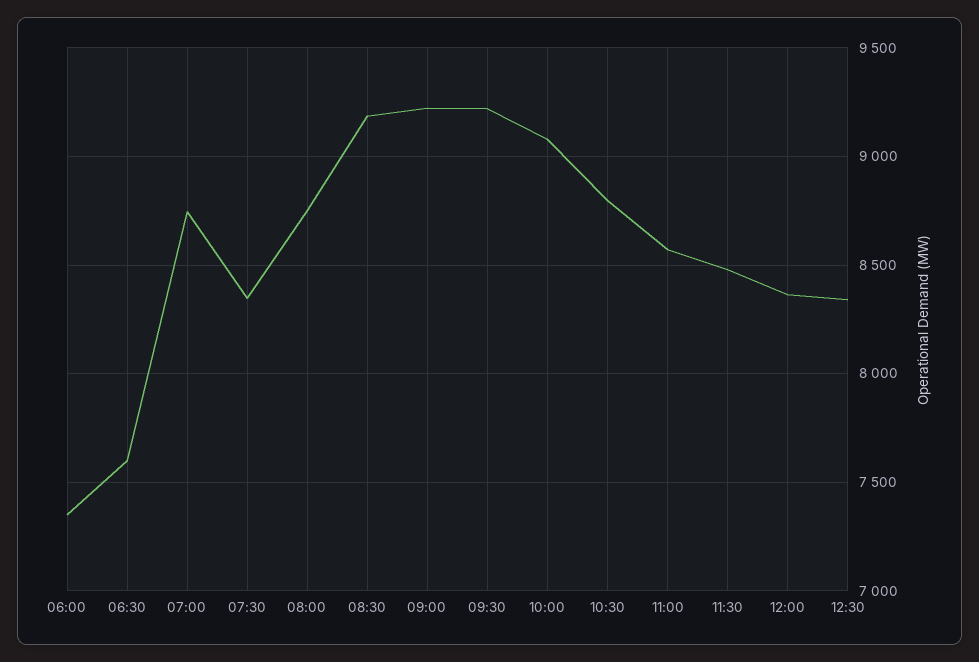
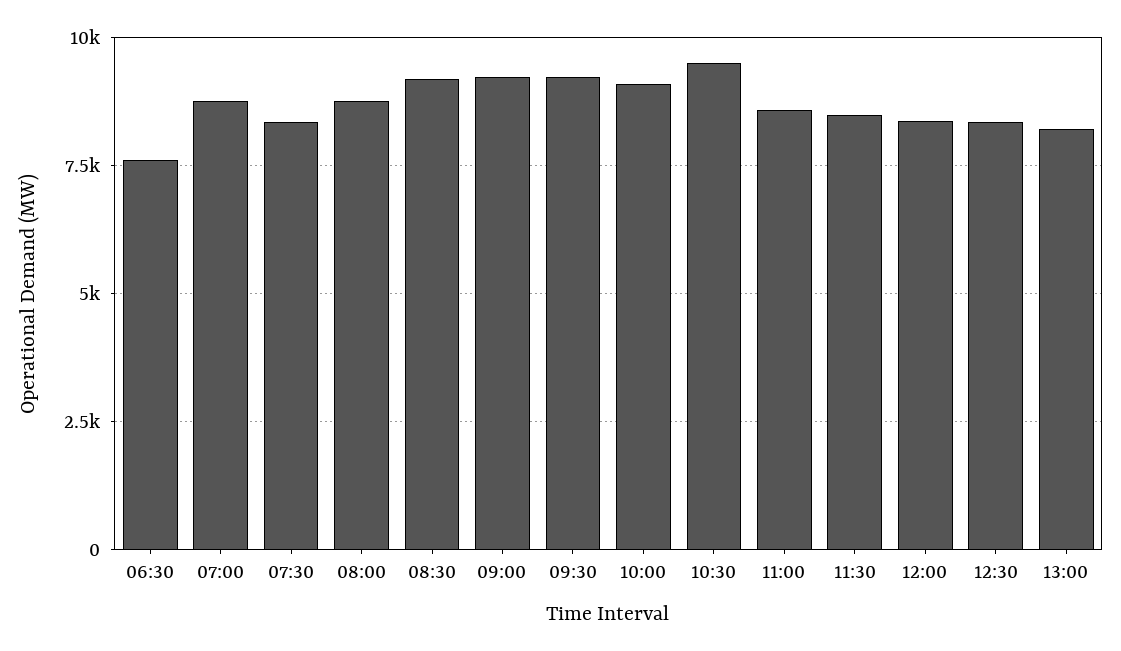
06:00: 7350 -> none
10:30: 8800 -> 9500
13:00: none -> 8250

